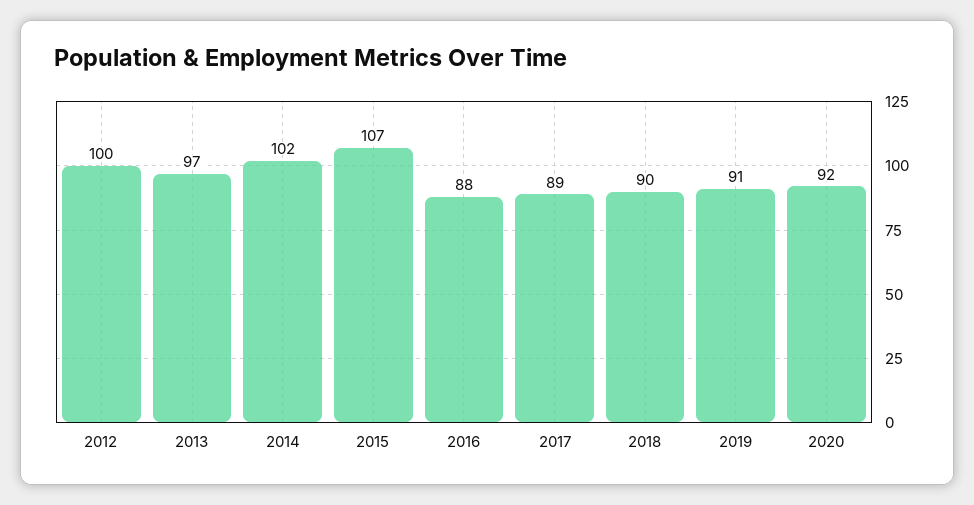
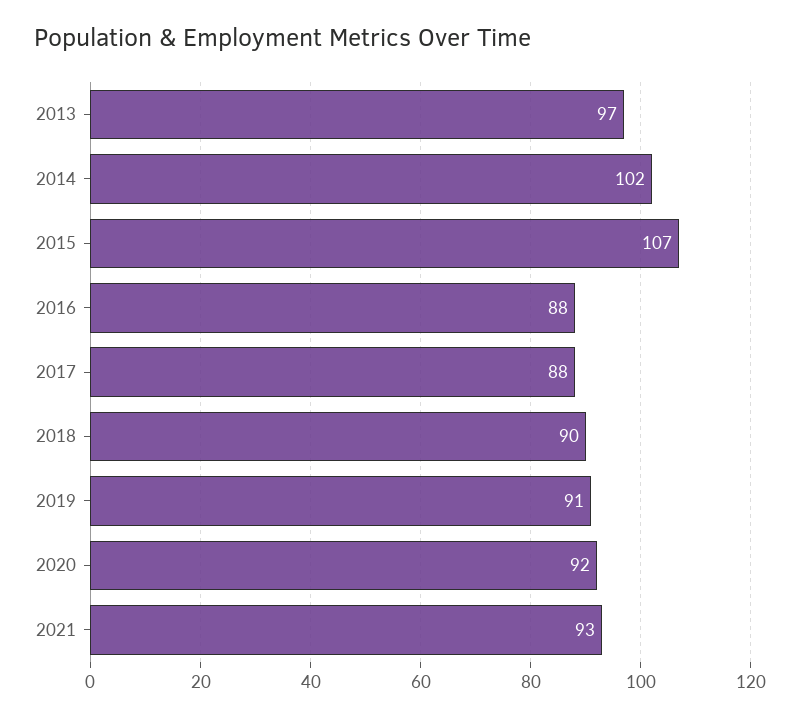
2012: 100 -> none
2017: 89 -> 88
2021: none -> 93

